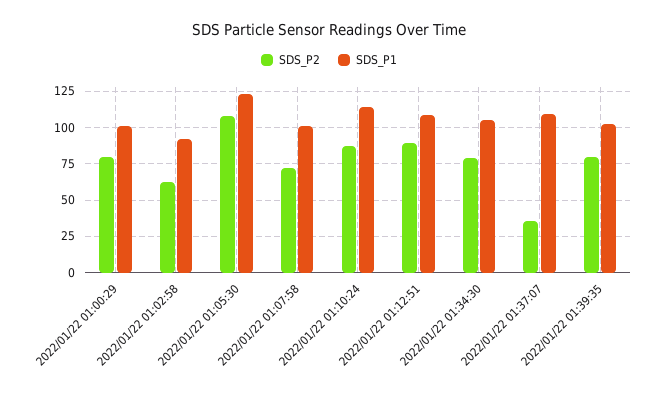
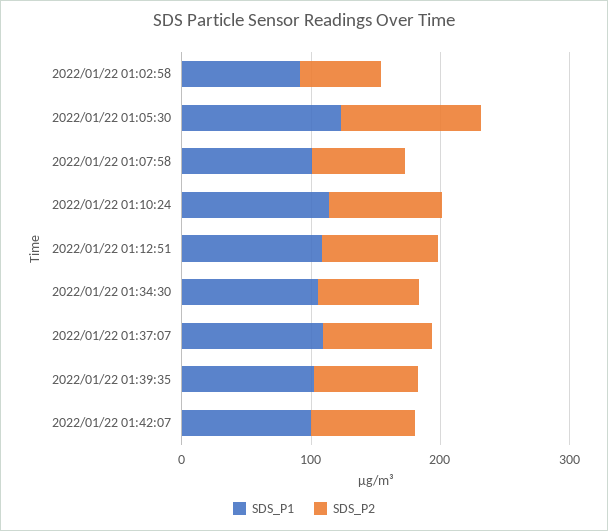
SDS_P2, 2022/01/22 01:00:29: 80 -> none
SDS_P1, 2022/01/22 01:00:29: 100 -> none
SDS_P2, 2022/01/22 01:37:07: 35 -> 80
SDS_P1, 2022/01/22 01:42:07: none -> 100
SDS_P2, 2022/01/22 01:42:07: none -> 80

